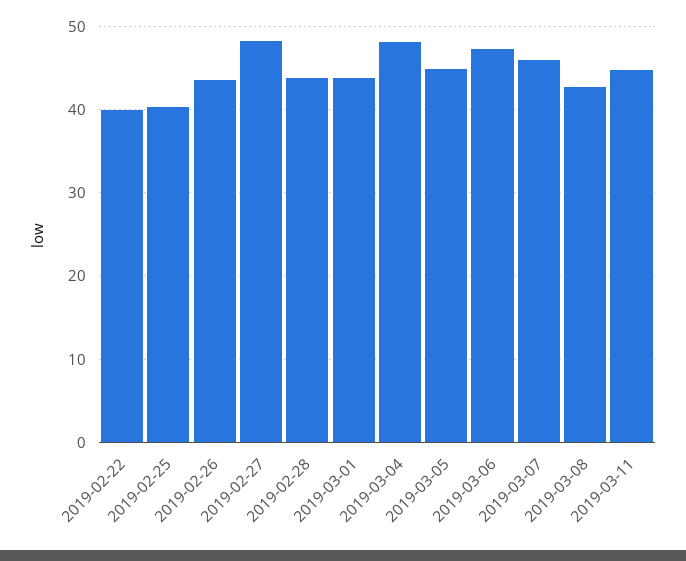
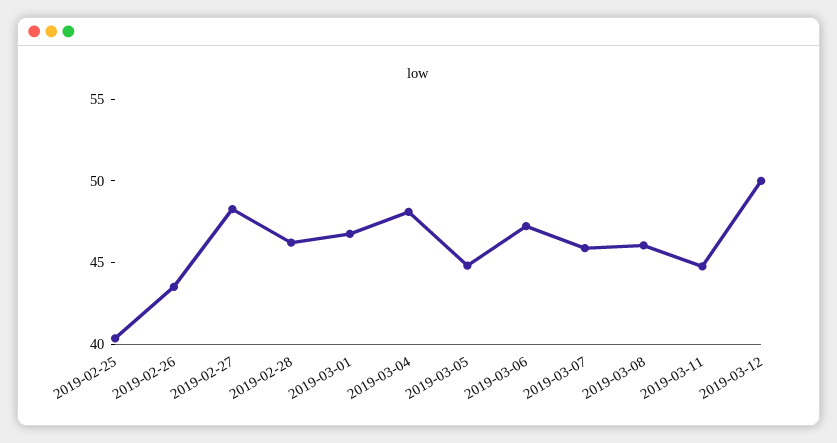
2019-02-22: 40 -> none
2019-02-28: 44 -> 46
2019-03-01: 44 -> 47
2019-03-08: 43 -> 46
2019-03-12: none -> 50

